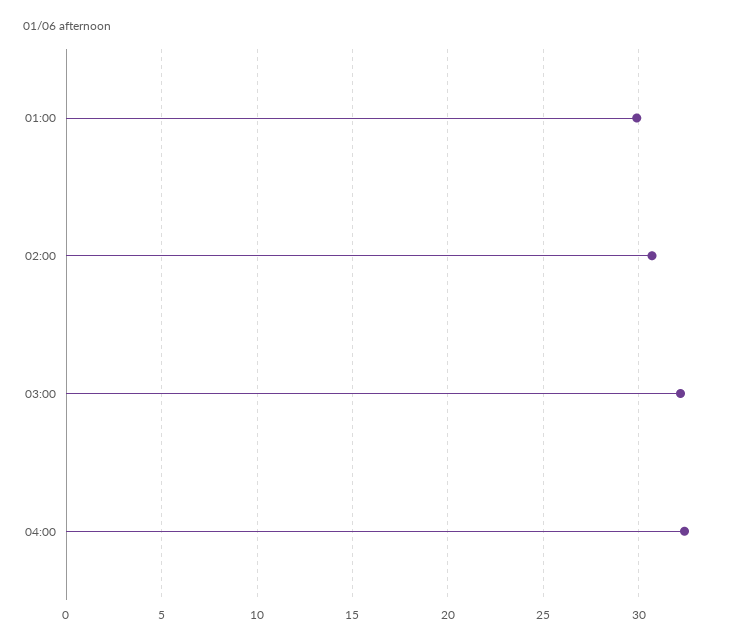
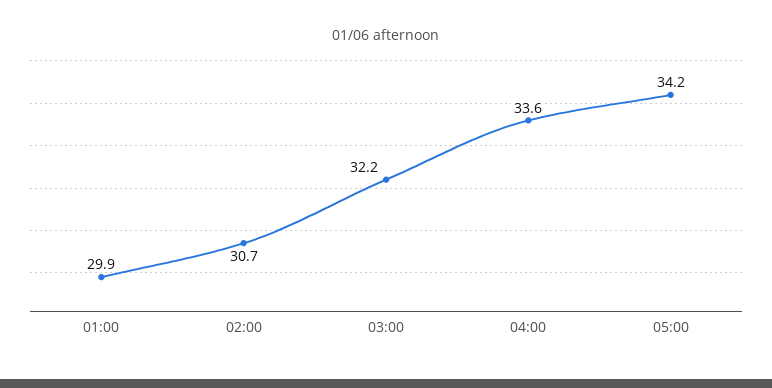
04:00: 32.5 -> 33.6
05:00: none -> 34.2

